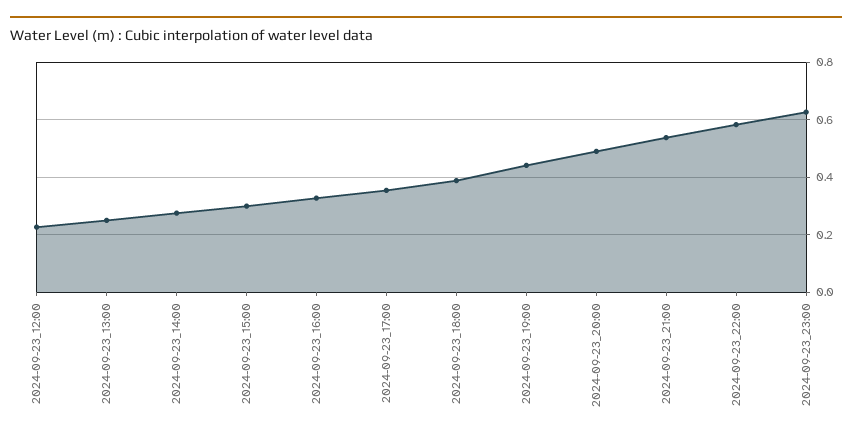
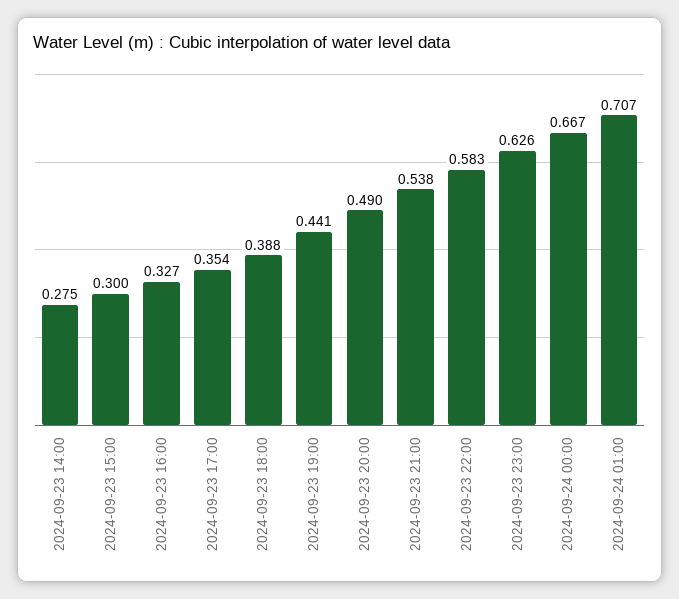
2024-09-23_12:00: 0.225 -> none
2024-09-23_13:00: 0.25 -> none
2024-09-24 00:00: none -> 0.667
2024-09-24 01:00: none -> 0.707

